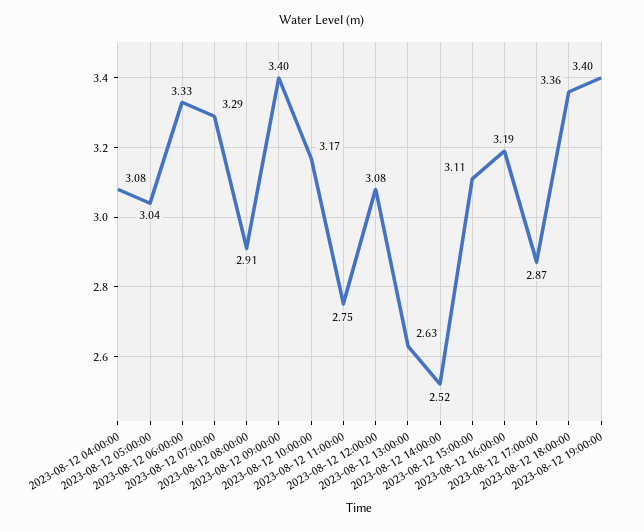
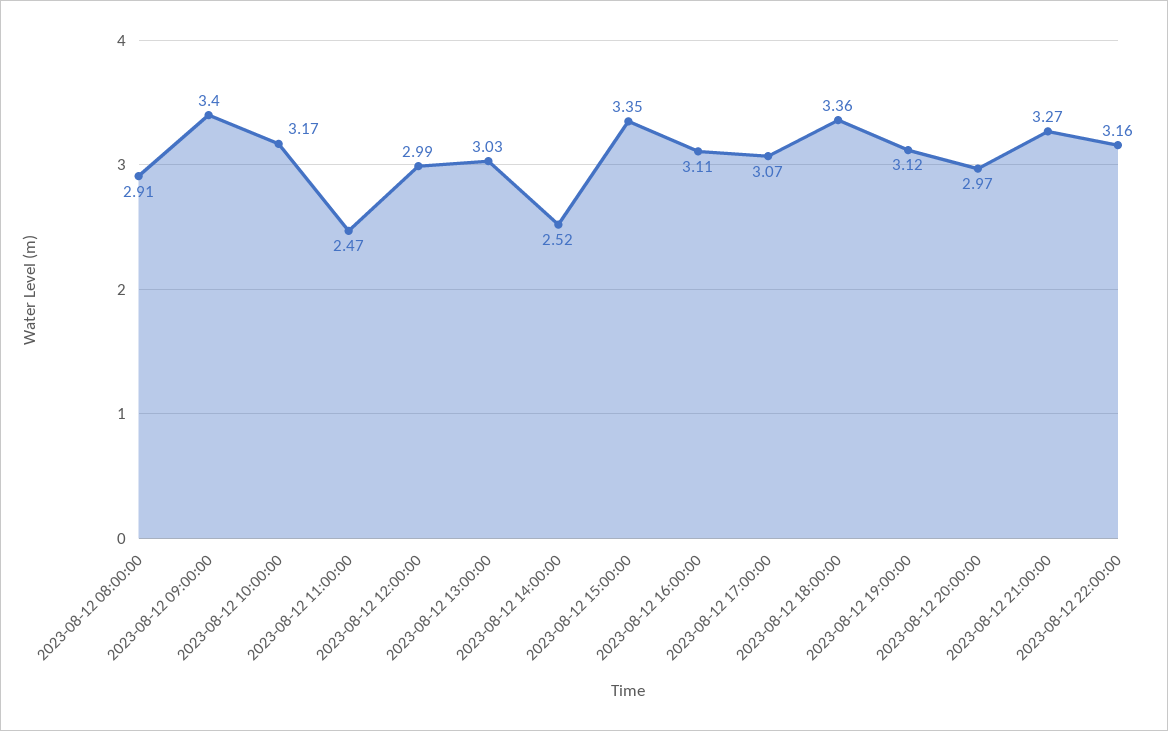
2023-08-12 04:00:00: 3.08 -> none
2023-08-12 05:00:00: 3.04 -> none
2023-08-12 06:00:00: 3.33 -> none
2023-08-12 07:00:00: 3.29 -> none
2023-08-12 11:00:00: 2.75 -> 2.47
2023-08-12 12:00:00: 3.08 -> 2.99
2023-08-12 13:00:00: 2.63 -> 3.03
2023-08-12 15:00:00: 3.11 -> 3.35
2023-08-12 16:00:00: 3.19 -> 3.11
2023-08-12 17:00:00: 2.87 -> 3.07
2023-08-12 19:00:00: 3.4 -> 3.12
2023-08-12 20:00:00: none -> 2.97
2023-08-12 21:00:00: none -> 3.27
2023-08-12 22:00:00: none -> 3.16

